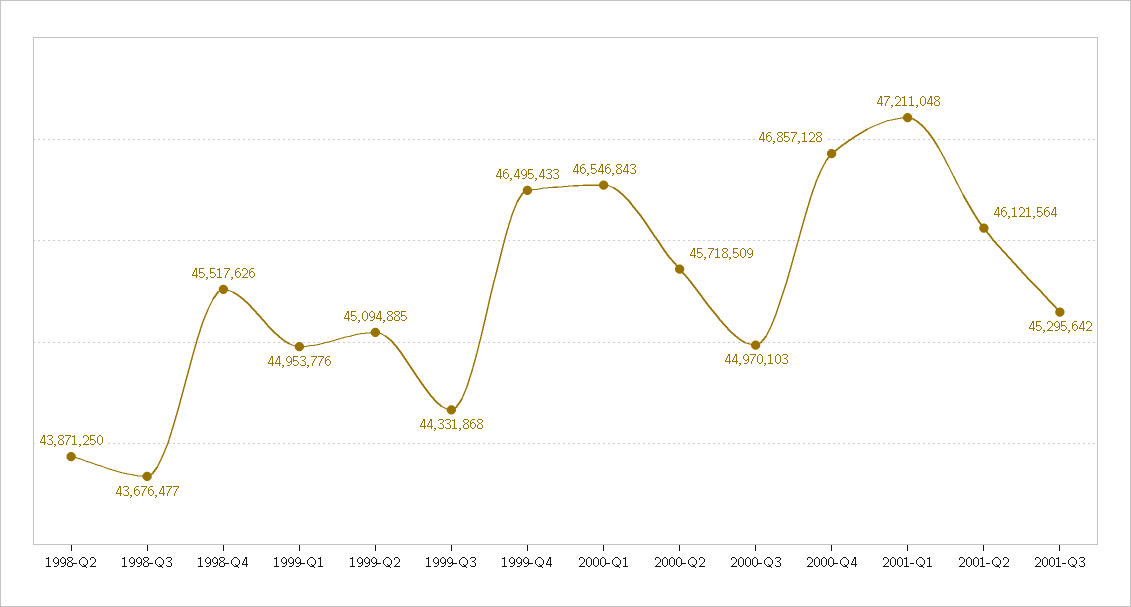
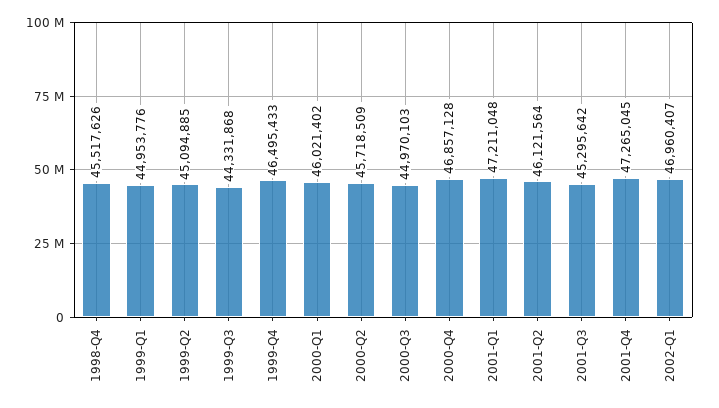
1998-Q2: 43871250 -> none
1998-Q3: 43676477 -> none
2000-Q1: 46546843 -> 46021402
2001-Q4: none -> 47265045
2002-Q1: none -> 46960407

